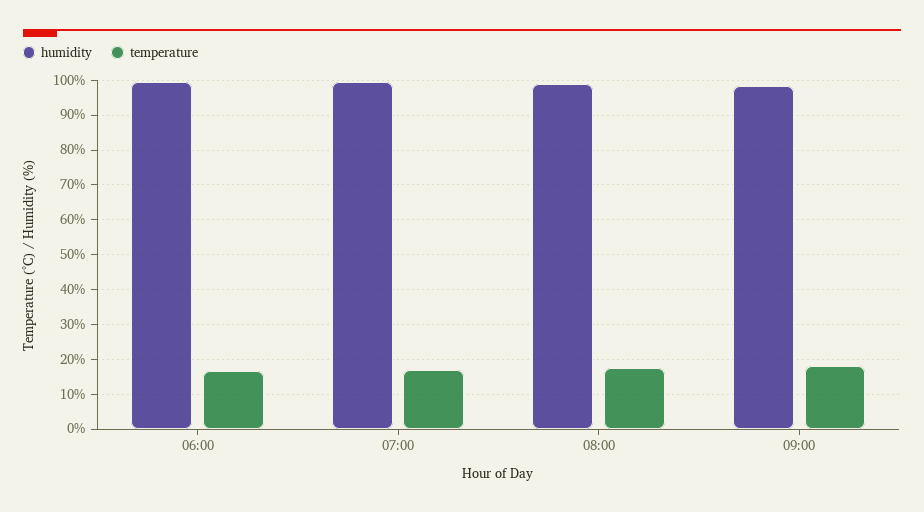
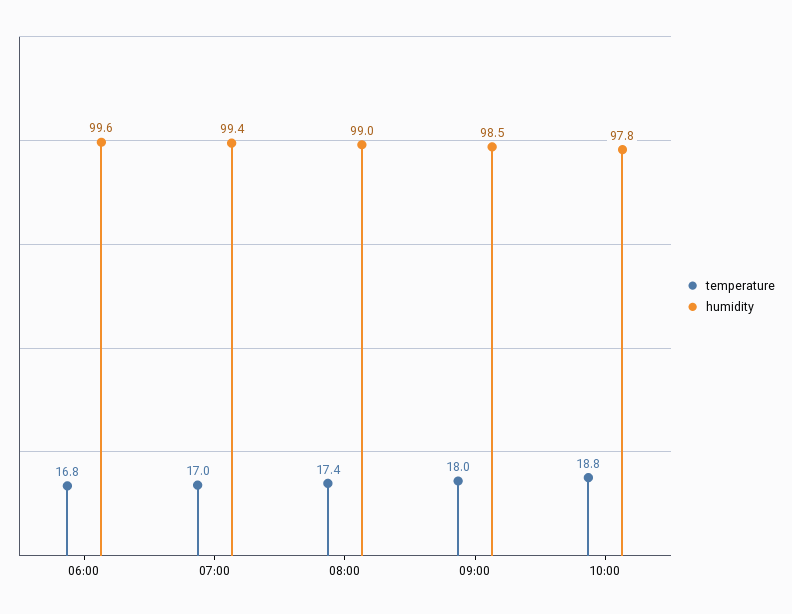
temperature, 10:00: none -> 18.8
humidity, 10:00: none -> 97.8

